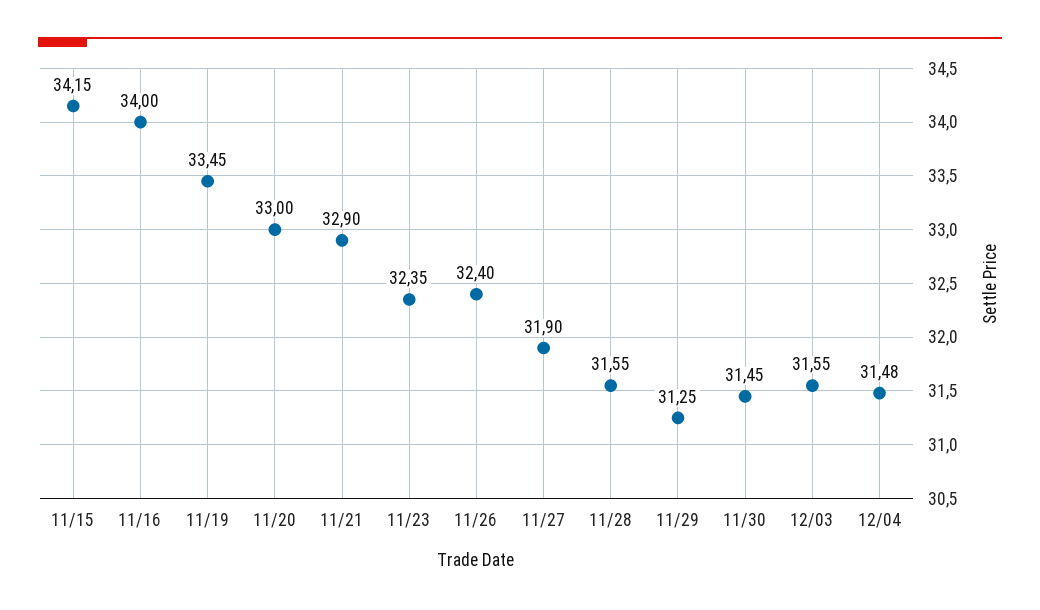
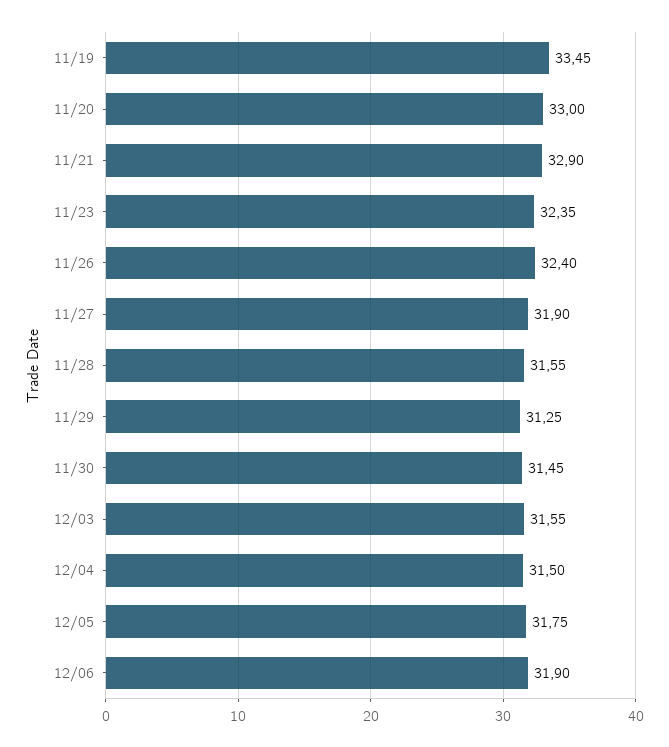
11/15: 34.15 -> none
11/16: 34 -> none
12/04: 31.48 -> 31.5
12/05: none -> 31.75
12/06: none -> 31.9

